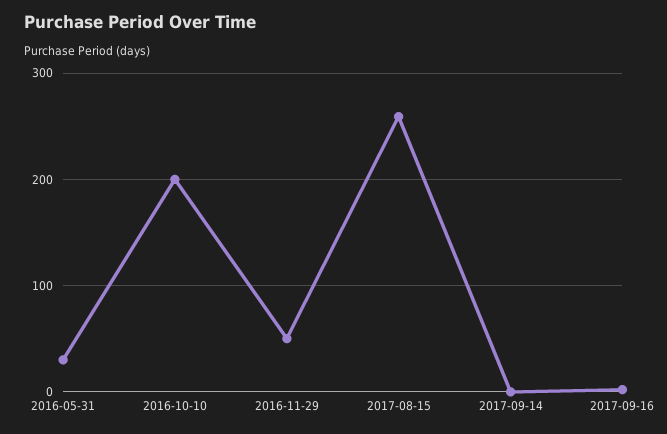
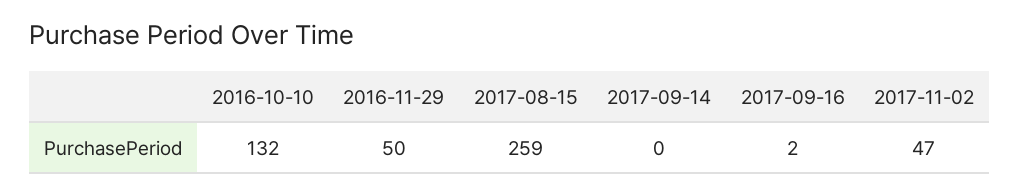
2016-05-31: 30 -> none
2016-10-10: 200 -> 132
2017-11-02: none -> 47

